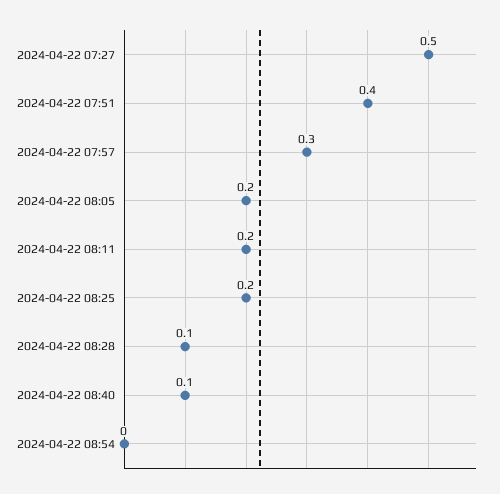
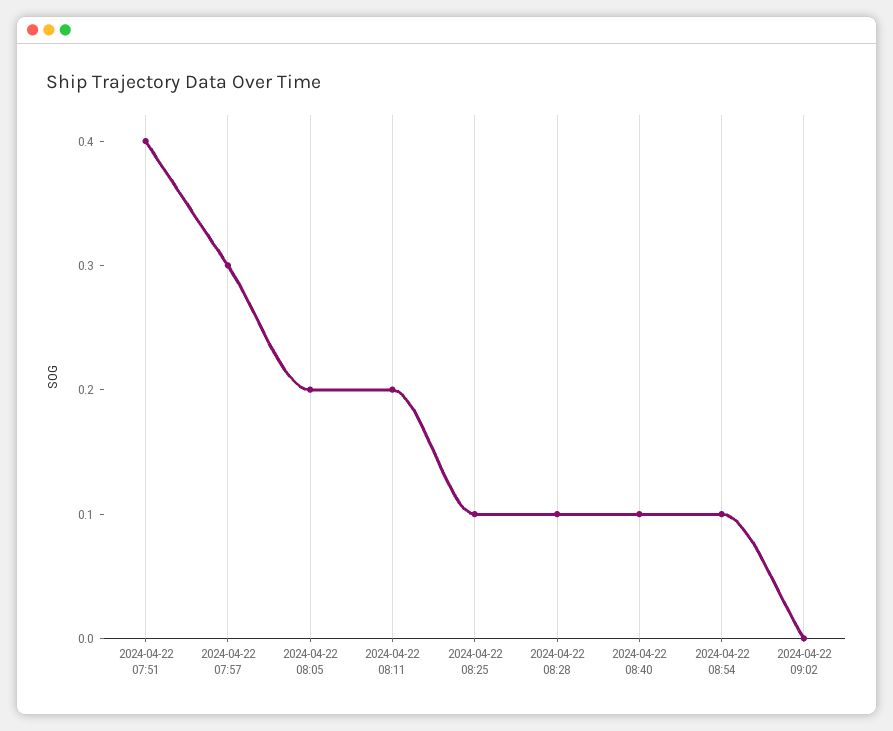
2024-04-22 07:27: 0.5 -> none
2024-04-22 08:25: 0.2 -> 0.1
2024-04-22 08:54: 0 -> 0.1
2024-04-22 09:02: none -> 0

